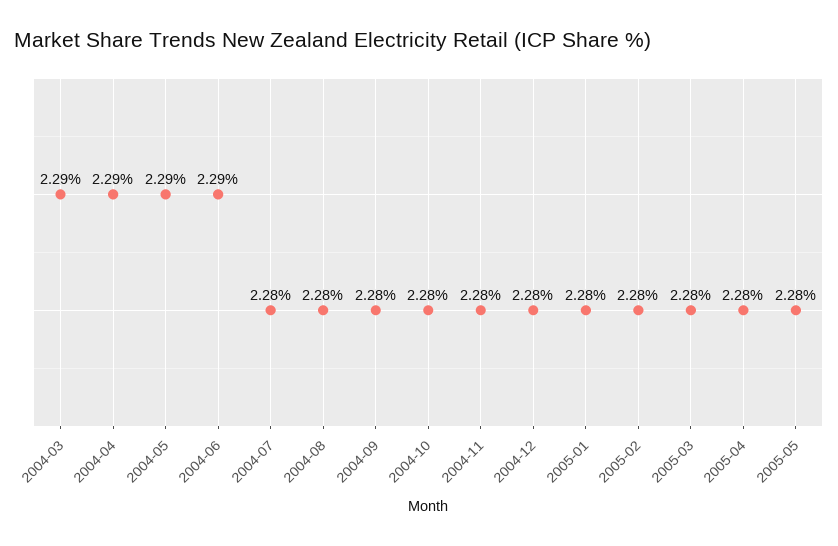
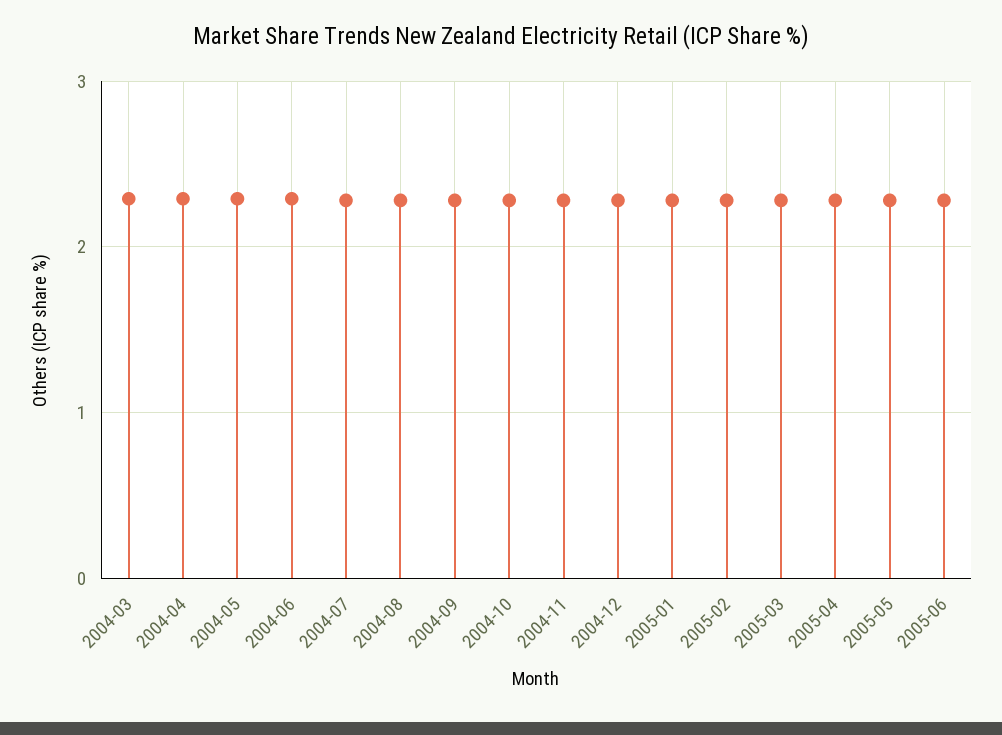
2005-06: none -> 2.3

